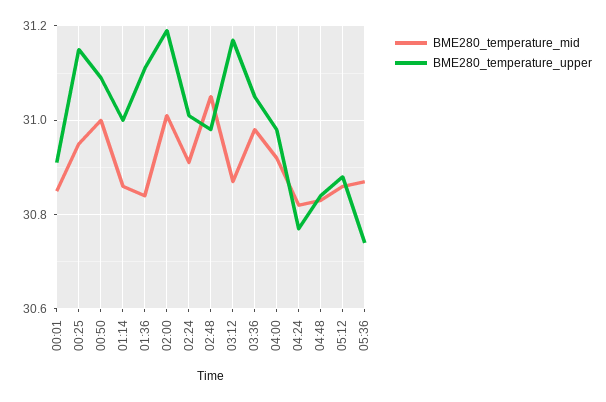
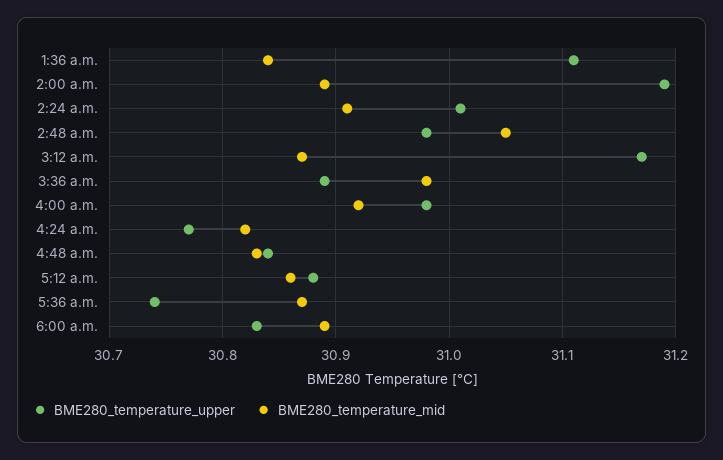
BME280_temperature_mid, 00:01: 30.85 -> none
BME280_temperature_upper, 00:01: 30.9 -> none
BME280_temperature_mid, 00:25: 30.95 -> none
BME280_temperature_upper, 00:25: 31.15 -> none
BME280_temperature_mid, 00:50: 31 -> none
BME280_temperature_upper, 00:50: 31.1 -> none
BME280_temperature_mid, 01:14: 30.85 -> none
BME280_temperature_upper, 01:14: 31 -> none
BME280_temperature_mid, 02:00: 31 -> 30.89
BME280_temperature_upper, 03:36: 31.05 -> 30.89
BME280_temperature_upper, 6:00 a.m.: none -> 30.83
BME280_temperature_mid, 6:00 a.m.: none -> 30.89

